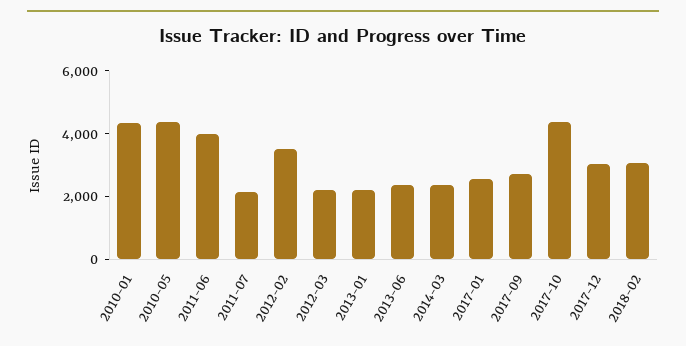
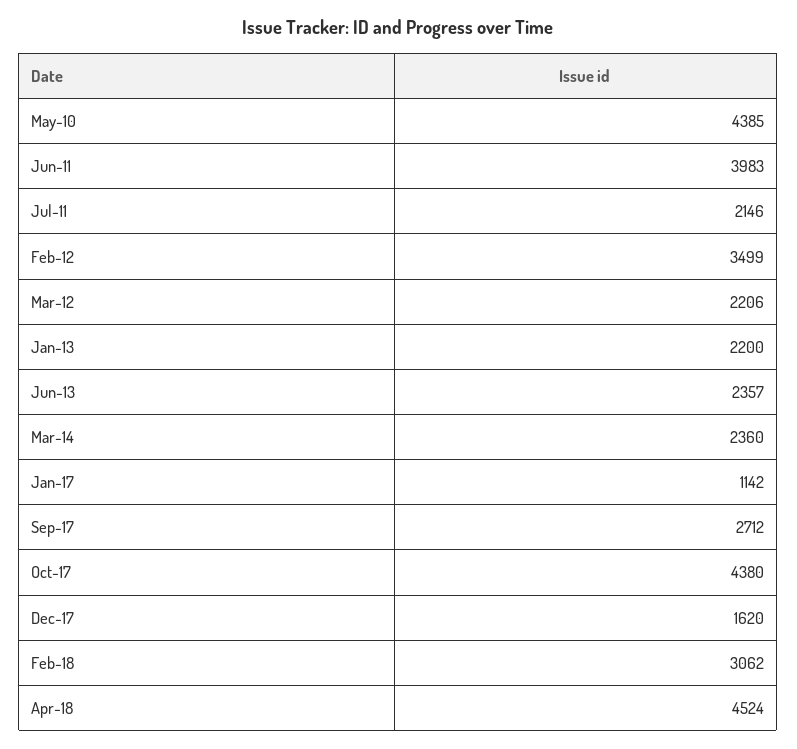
2010-01: 4500 -> none
2017-01: 2500 -> 1142
2017-12: 3000 -> 1620
Apr-18: none -> 4524

